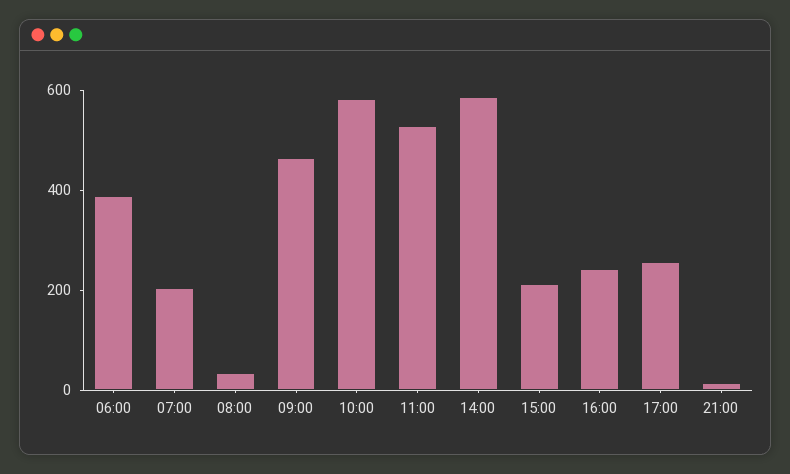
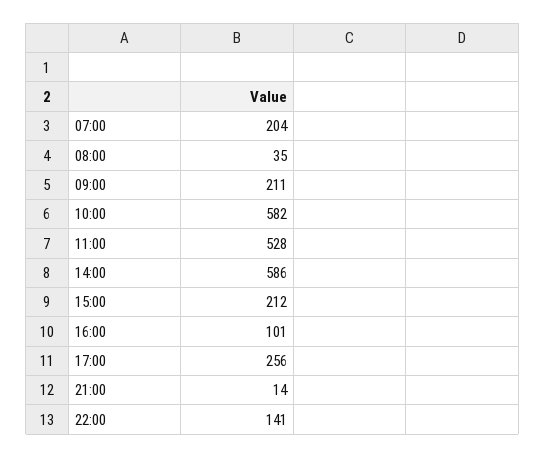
06:00: 400 -> none
09:00: 450 -> 211
16:00: 250 -> 101
22:00: none -> 141

